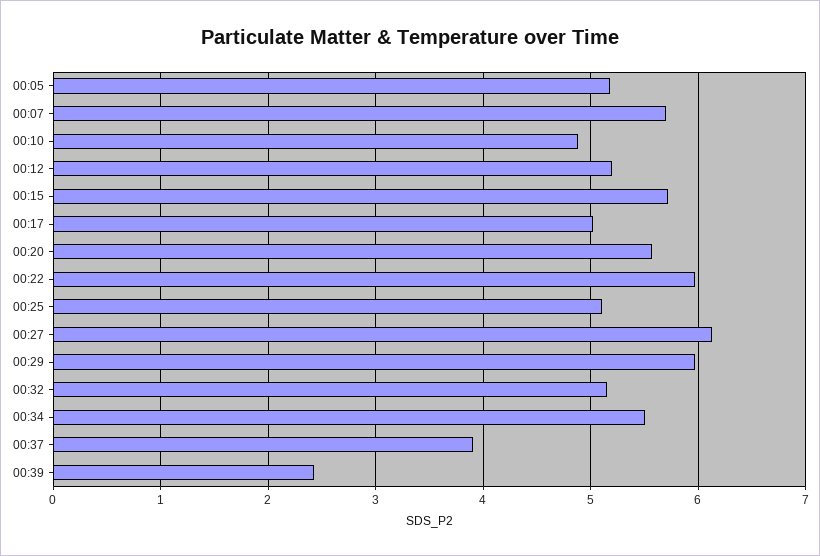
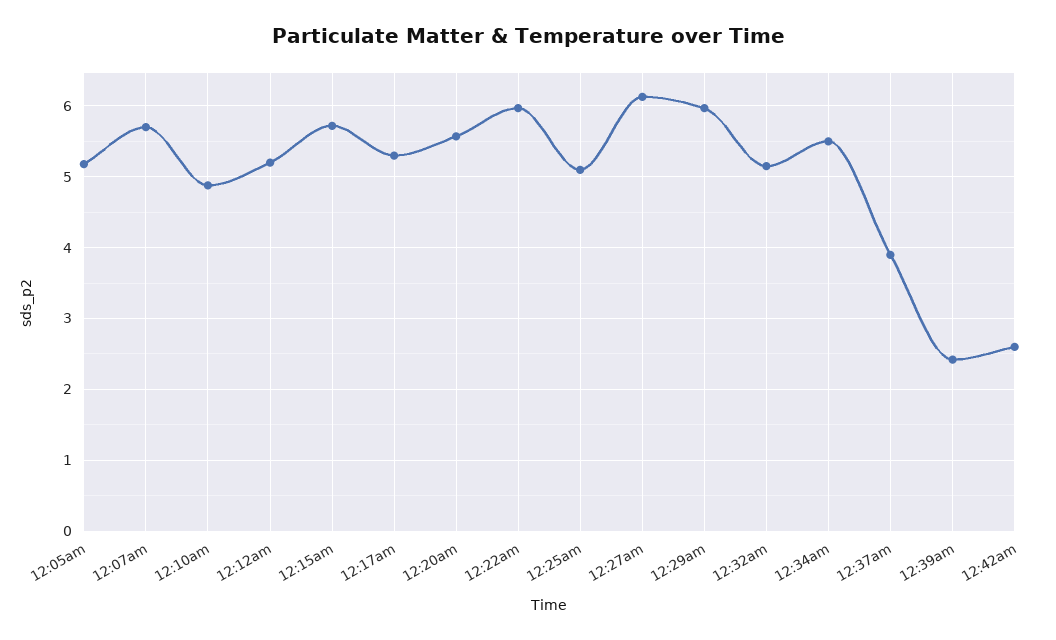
00:17: 5 -> 5.3
12:42am: none -> 2.6

